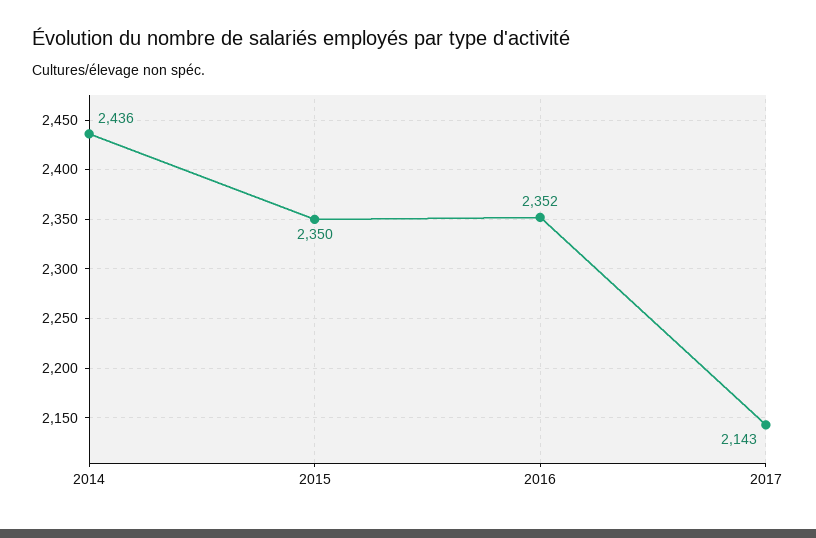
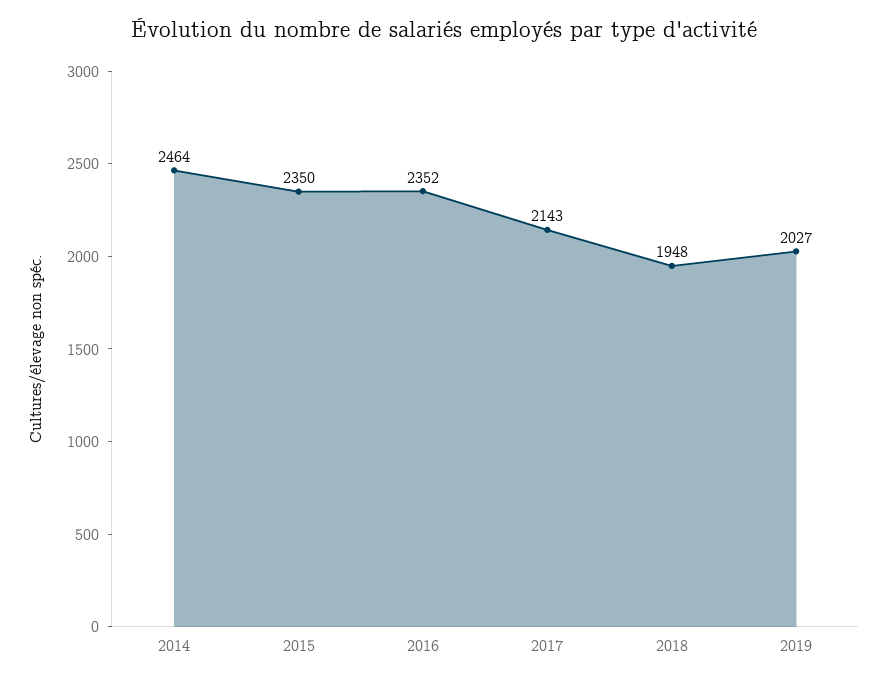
2014: 2436 -> 2464
2018: none -> 1948
2019: none -> 2027

